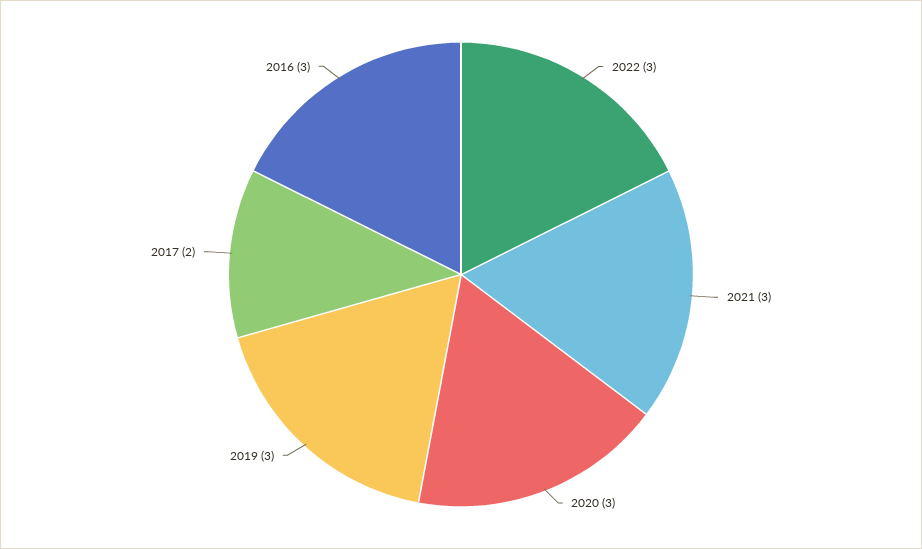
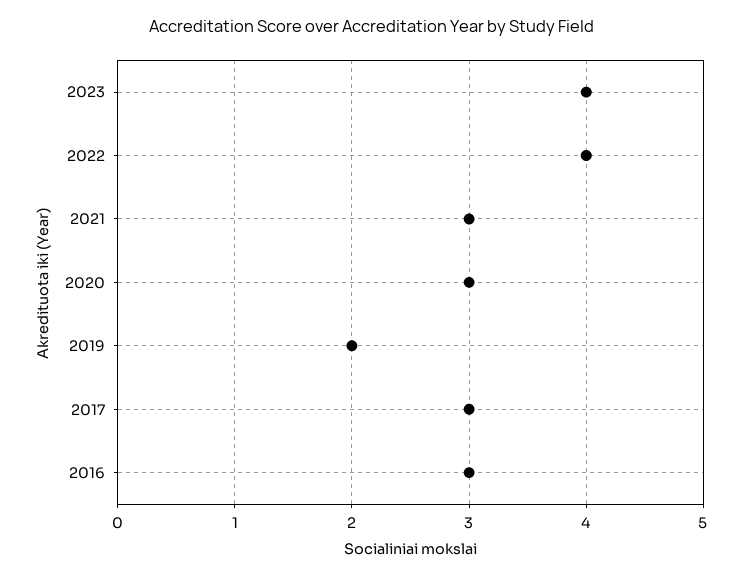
2022: 3 -> 4
2019: 3 -> 2
2017: 2 -> 3
2023: none -> 4

